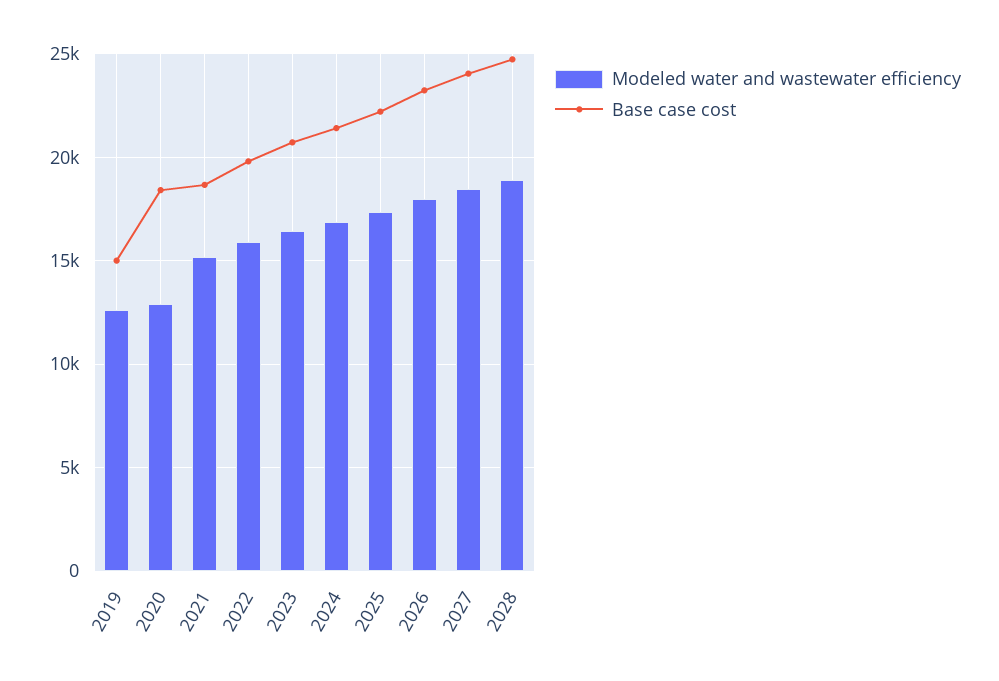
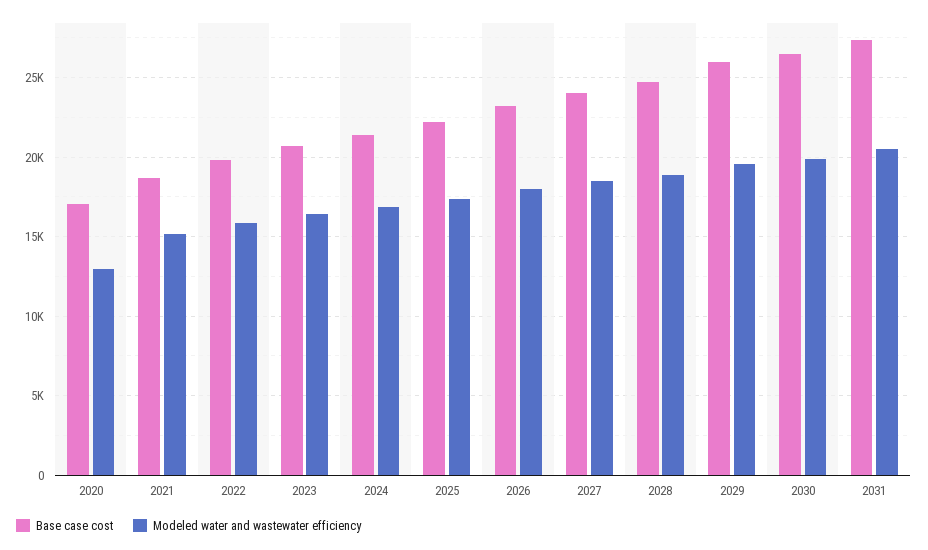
Modeled water and wastewater efficiency, 2019: 12500 -> none
Base case cost, 2019: 15000 -> none
Base case cost, 2020: 18500 -> 17000
Base case cost, 2029: none -> 26000
Modeled water and wastewater efficiency, 2029: none -> 19500
Base case cost, 2030: none -> 26500
Modeled water and wastewater efficiency, 2030: none -> 20000
Base case cost, 2031: none -> 27500
Modeled water and wastewater efficiency, 2031: none -> 20500

